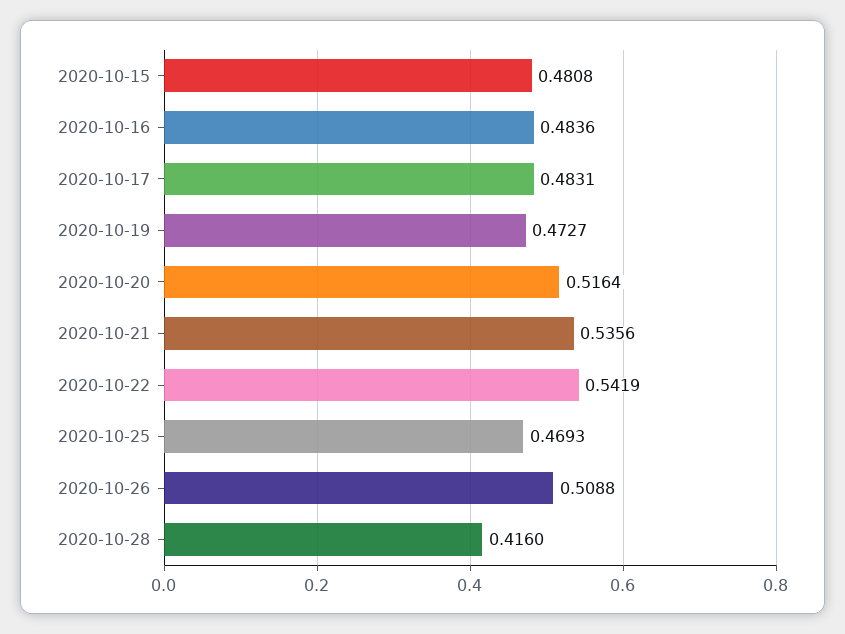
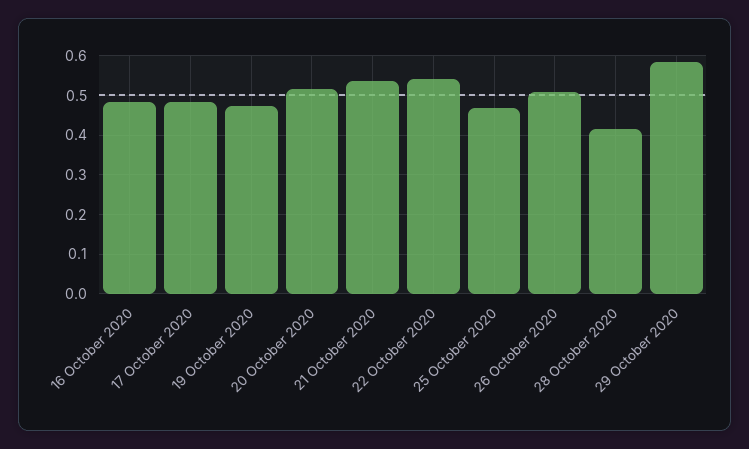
2020-10-15: 0.4808 -> none
29 October 2020: none -> 0.58

